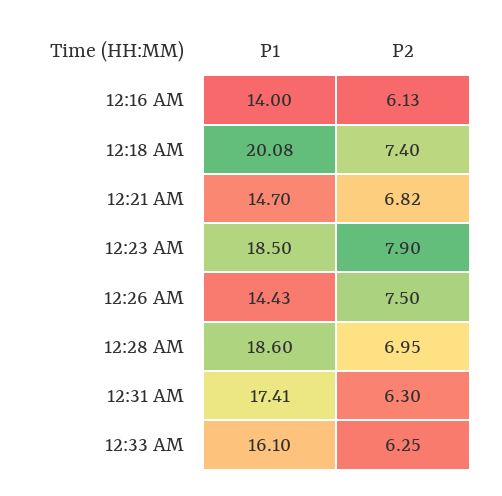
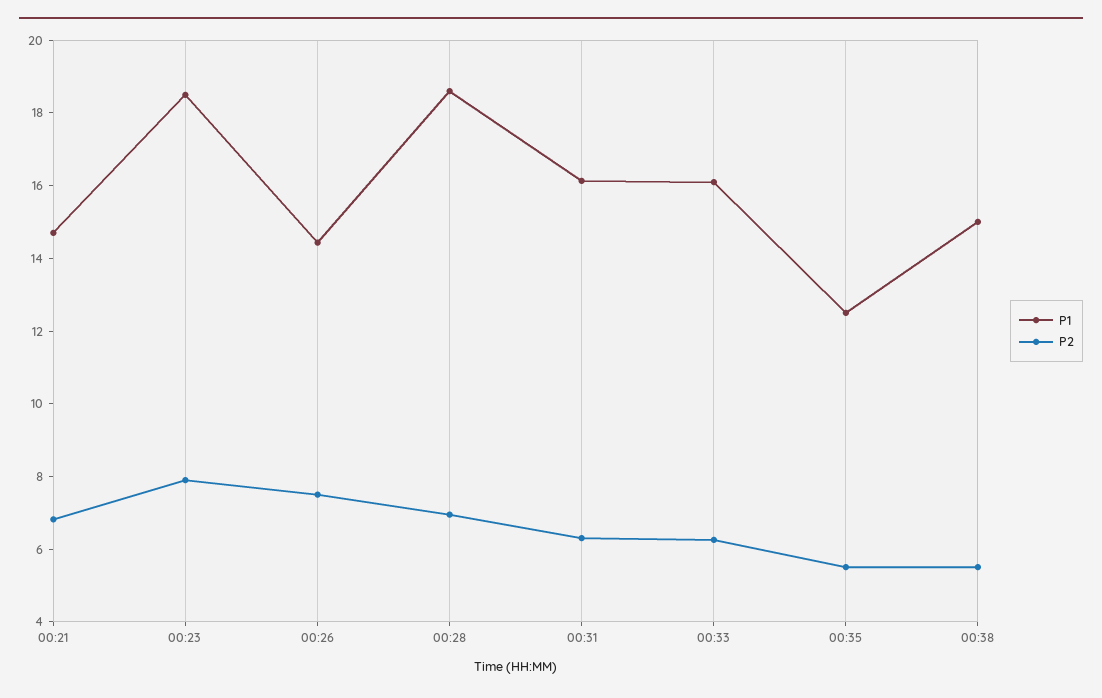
P1, 12:16 AM: 14 -> none
P2, 12:16 AM: 6.13 -> none
P1, 12:18 AM: 20.08 -> none
P2, 12:18 AM: 7.4 -> none
P1, 12:31 AM: 17.41 -> 16
P1, 00:35: none -> 12.5
P2, 00:35: none -> 5.5
P1, 00:38: none -> 15
P2, 00:38: none -> 5.5

